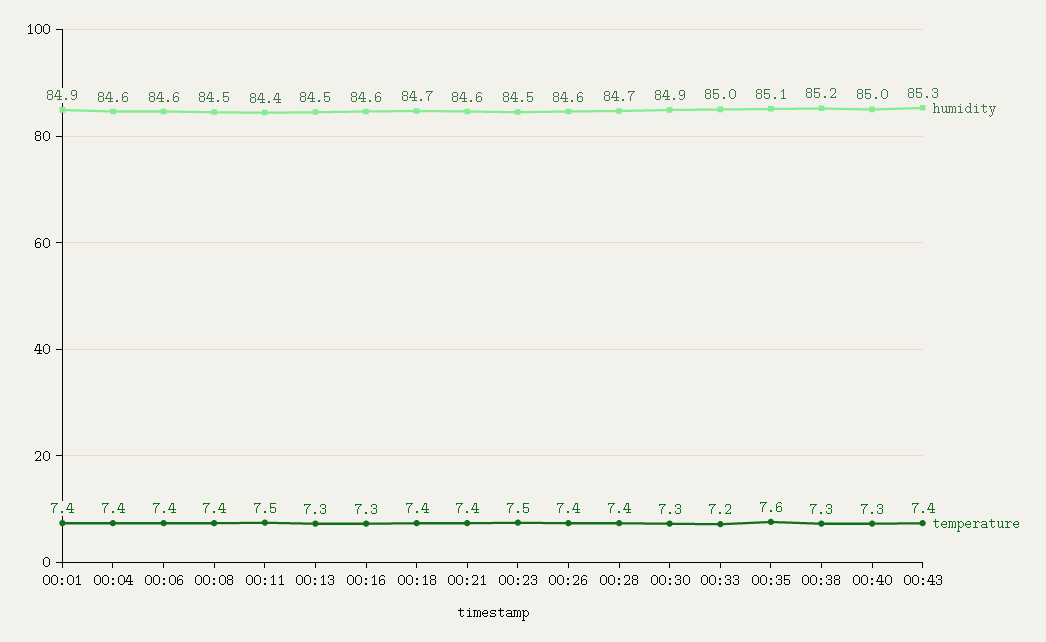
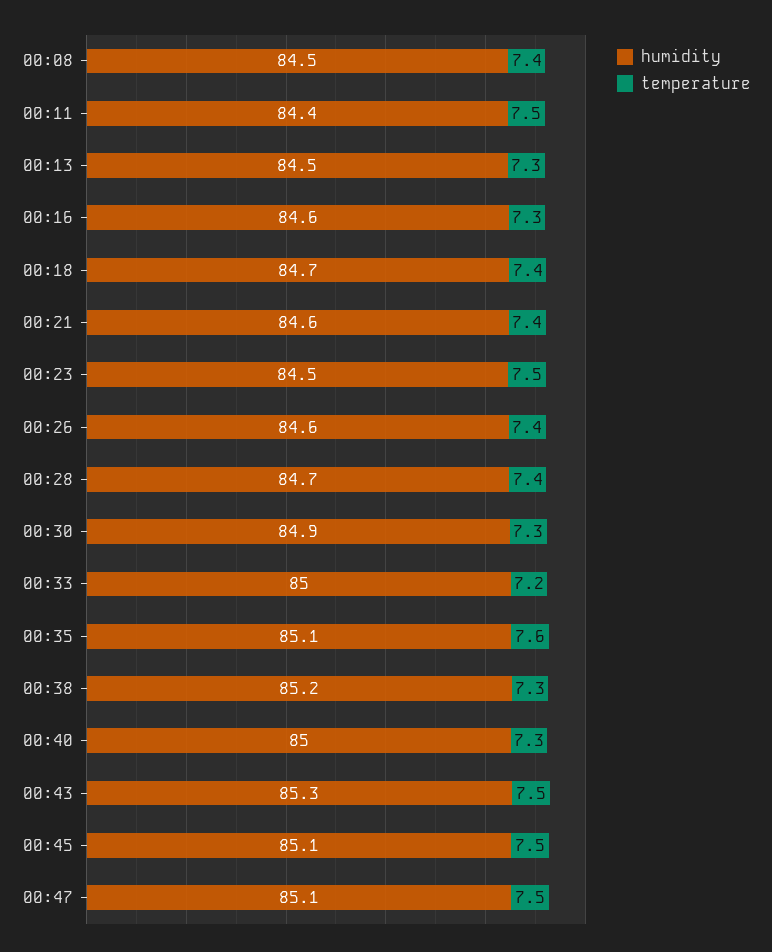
humidity, 00:01: 84.9 -> none
temperature, 00:01: 7.4 -> none
humidity, 00:04: 84.6 -> none
temperature, 00:04: 7.4 -> none
humidity, 00:06: 84.6 -> none
temperature, 00:06: 7.4 -> none
temperature, 00:43: 7.4 -> 7.5
humidity, 00:45: none -> 85.1
temperature, 00:45: none -> 7.5
humidity, 00:47: none -> 85.1
temperature, 00:47: none -> 7.5

